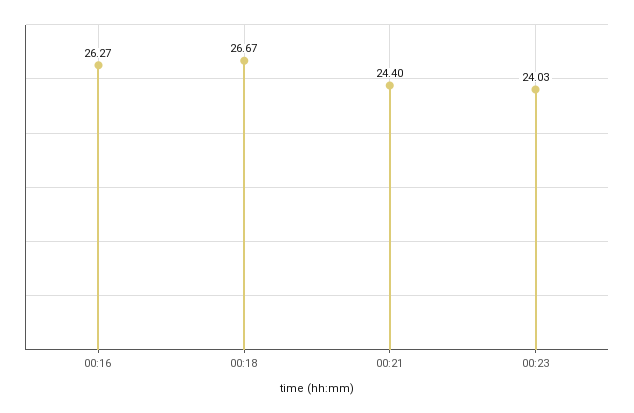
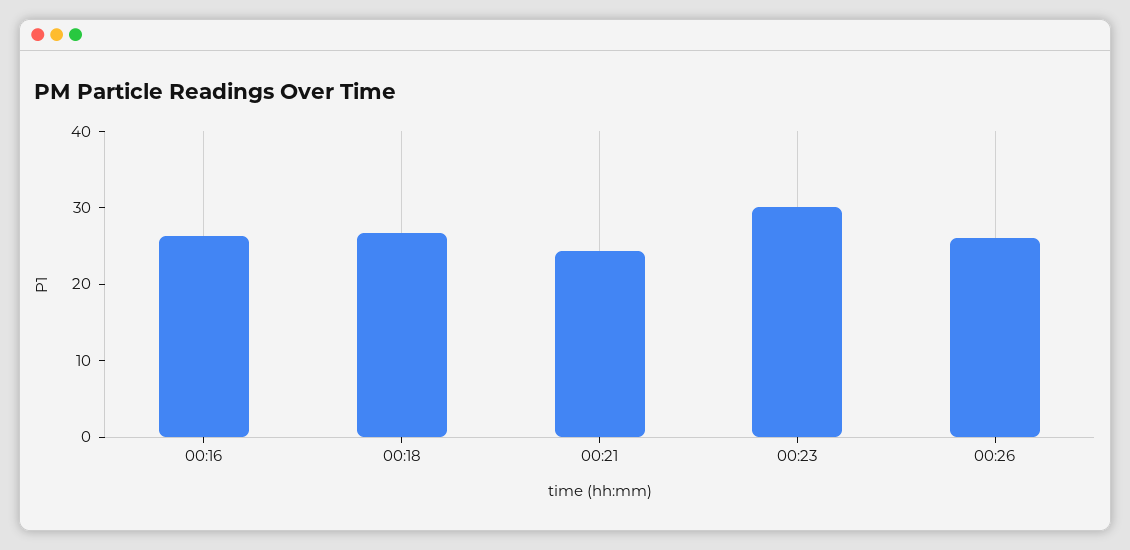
00:23: 24.03 -> 30
00:26: none -> 26

